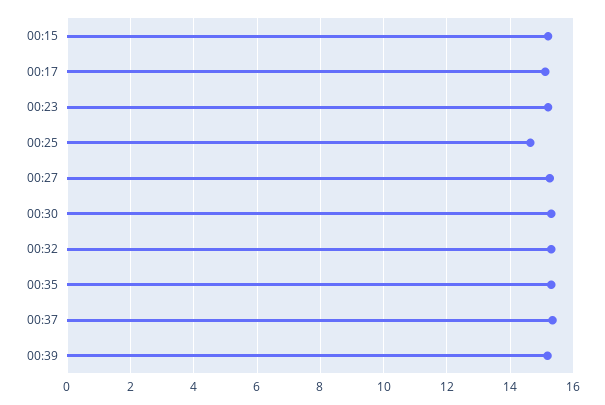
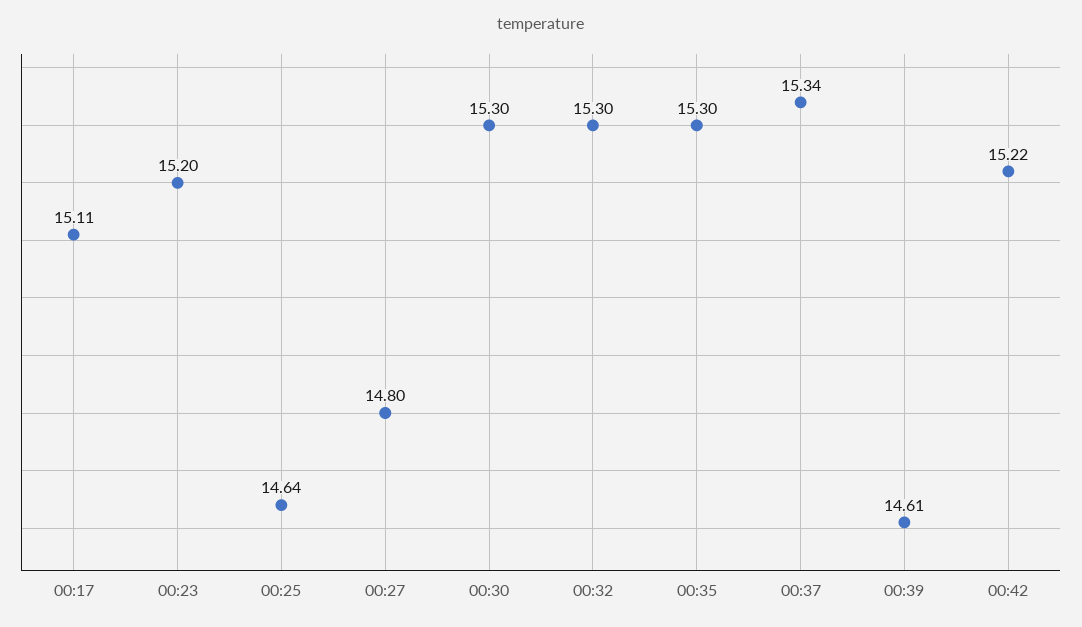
00:15: 15.2 -> none
00:27: 15.2 -> 14.8
00:39: 15.2 -> 14.61
00:42: none -> 15.22

